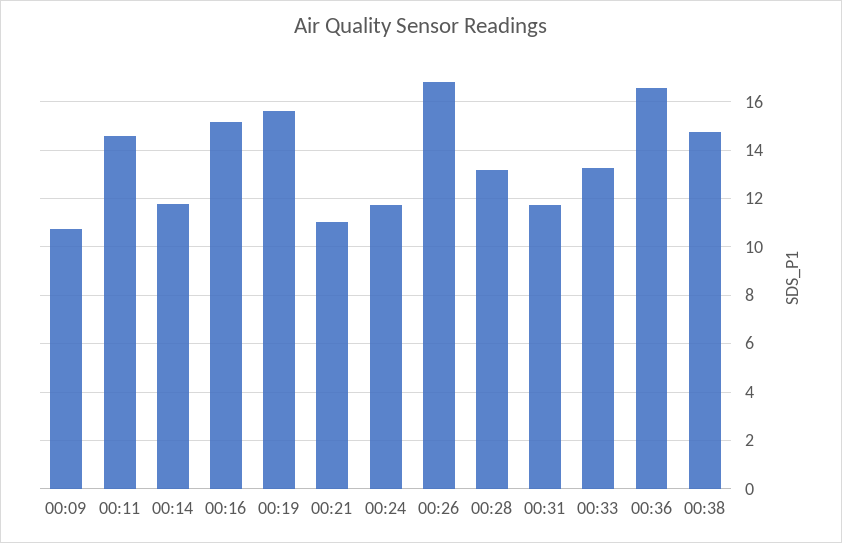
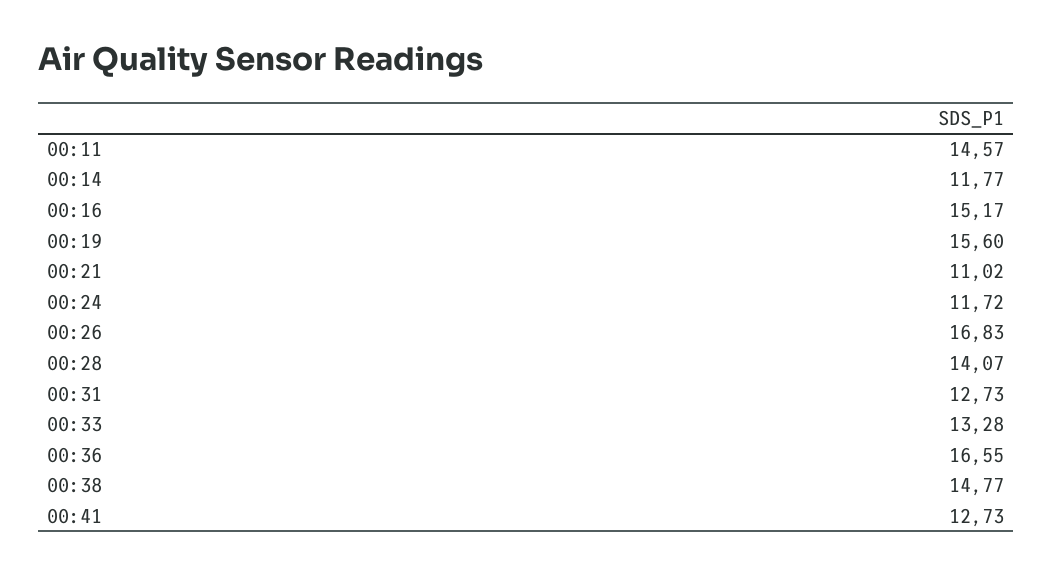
00:09: 10.75 -> none
00:28: 13.25 -> 14.07
00:31: 11.75 -> 12.73
00:41: none -> 12.73

